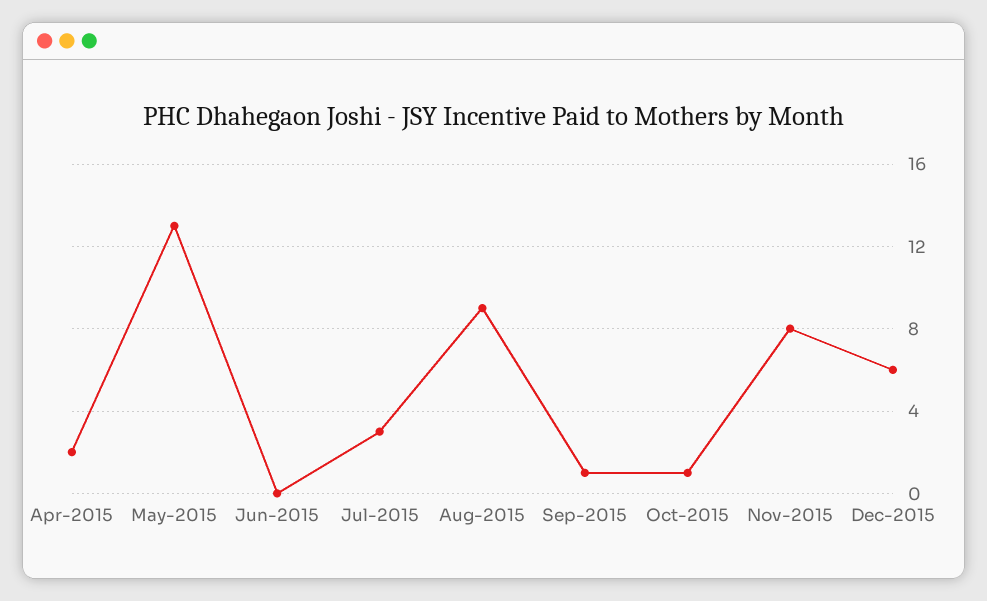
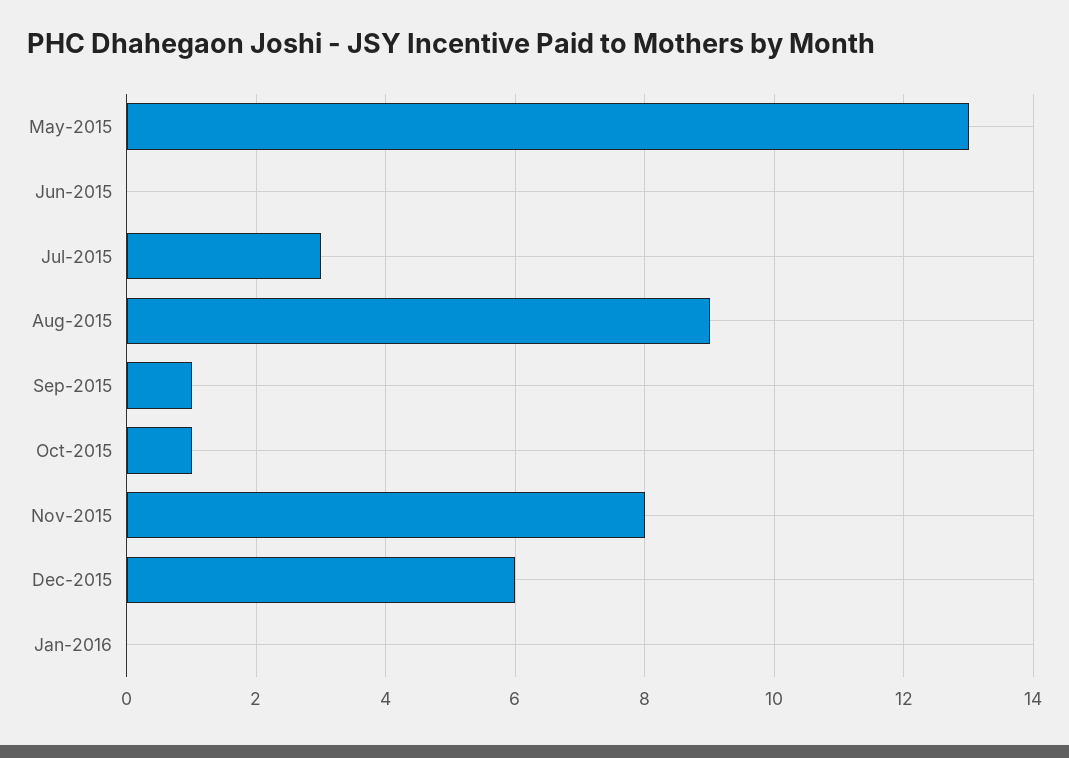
Apr-2015: 2 -> none
Jan-2016: none -> 0

